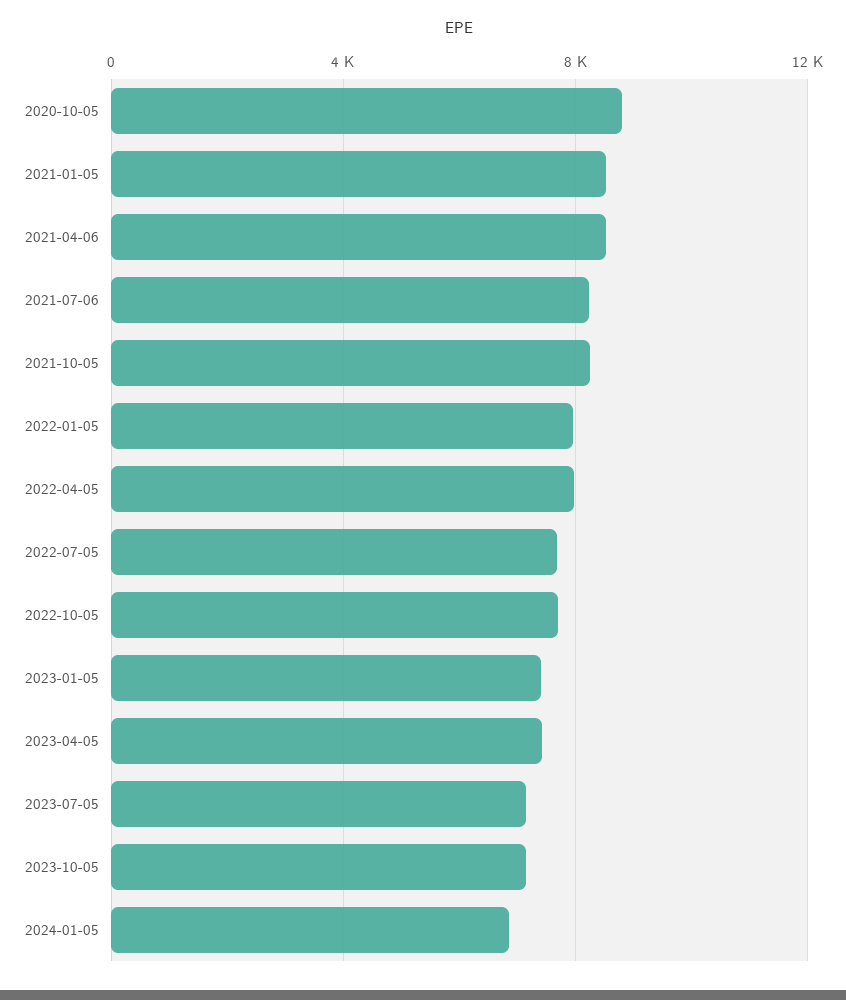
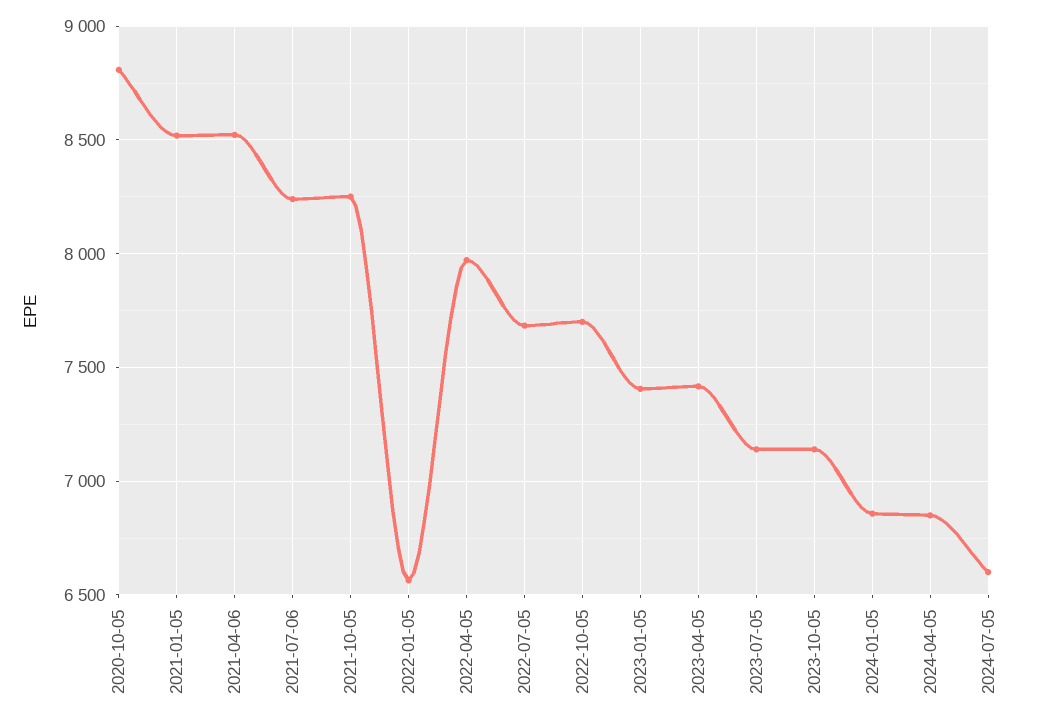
2022-01-05: 8000 -> 6550
2024-04-05: none -> 6850
2024-07-05: none -> 6600

